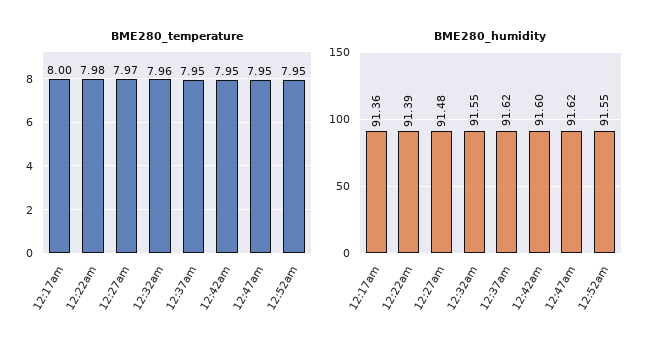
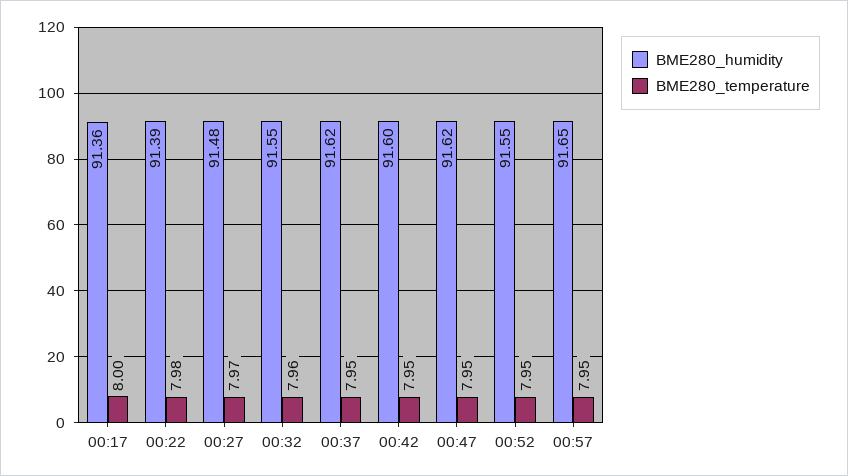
BME280_humidity, 00:57: none -> 91.65
BME280_temperature, 00:57: none -> 7.95

